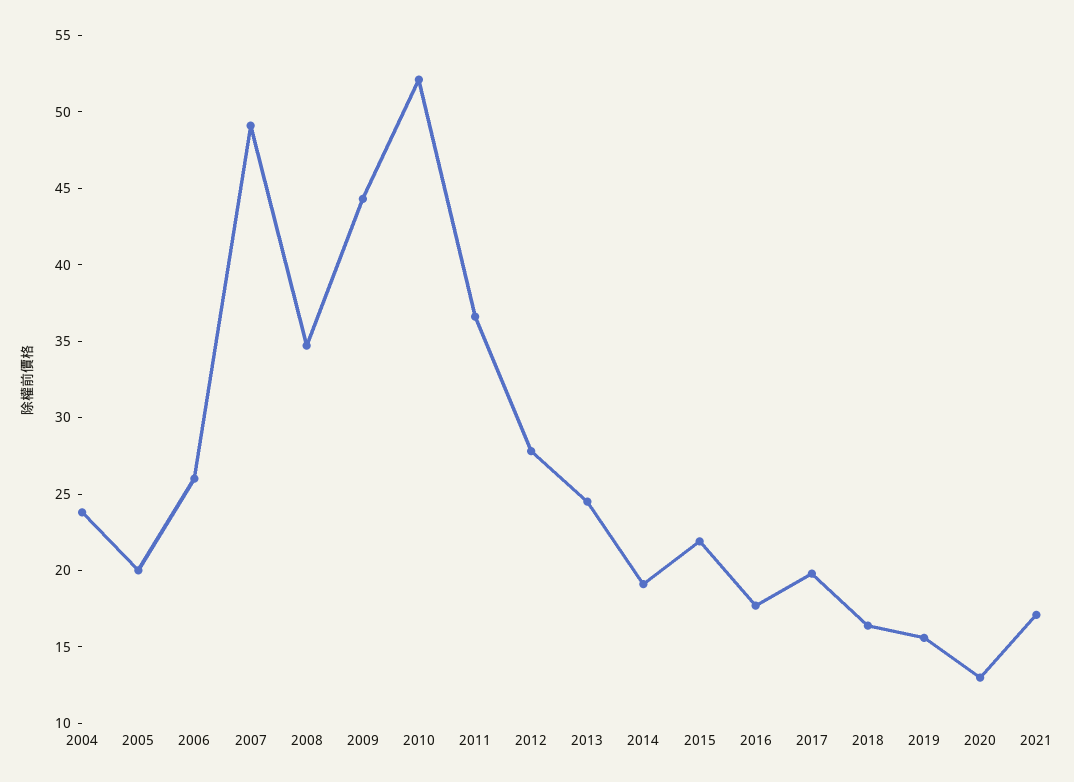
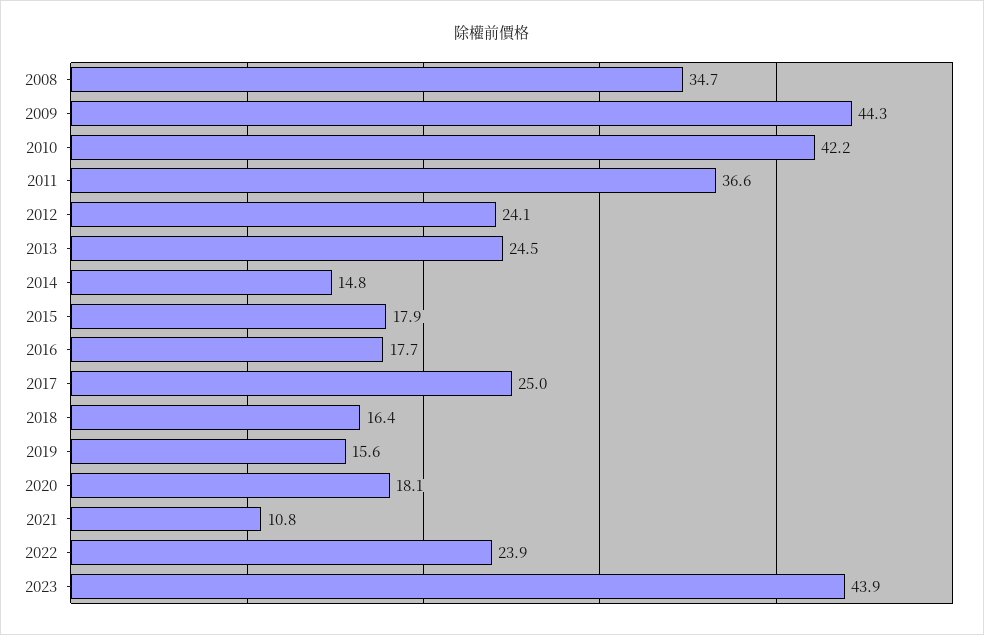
2004: 24 -> none
2005: 20 -> none
2006: 26 -> none
2007: 49 -> none
2010: 52 -> 42.2
2012: 28 -> 24.1
2014: 19 -> 14.8
2015: 22 -> 17.9
2017: 20 -> 25
2020: 13 -> 18.1
2021: 17 -> 10.8
2022: none -> 23.9
2023: none -> 43.9

